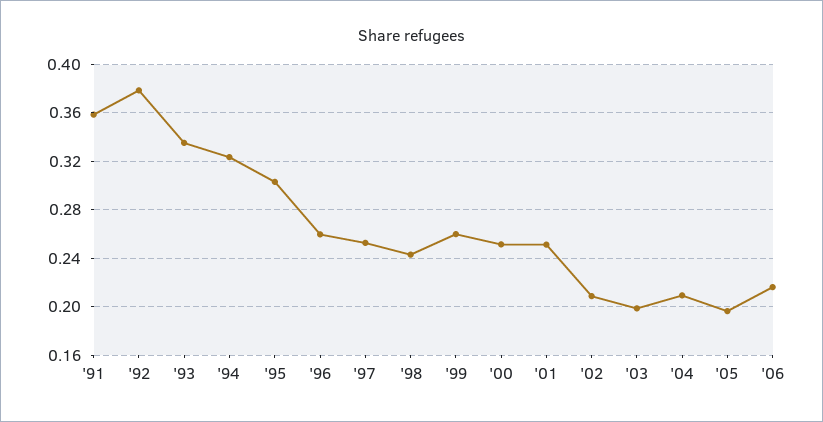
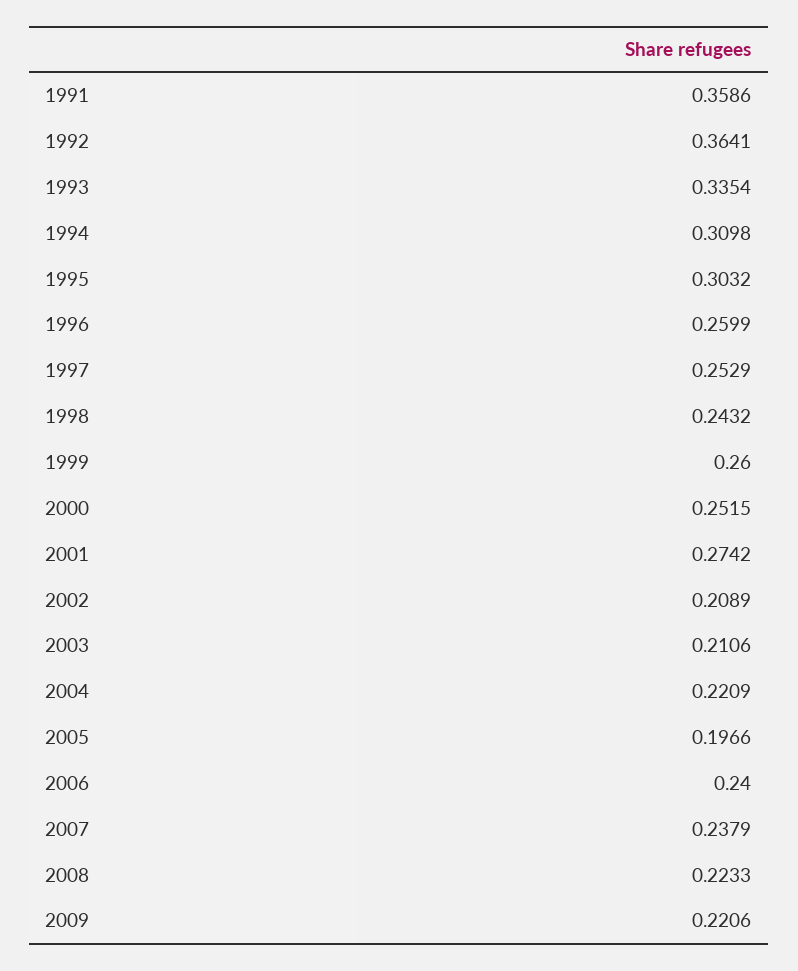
'92: 0.38 -> 0.3641
'94: 0.325 -> 0.3098
'01: 0.25 -> 0.2742
'03: 0.2 -> 0.2106
'04: 0.21 -> 0.2209
'06: 0.215 -> 0.24
2007: none -> 0.2379
2008: none -> 0.2233
2009: none -> 0.2206

